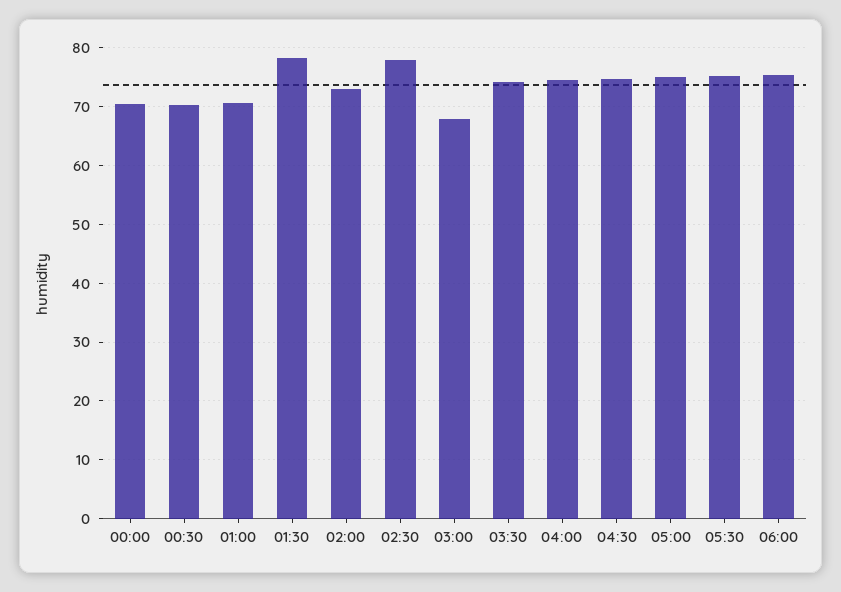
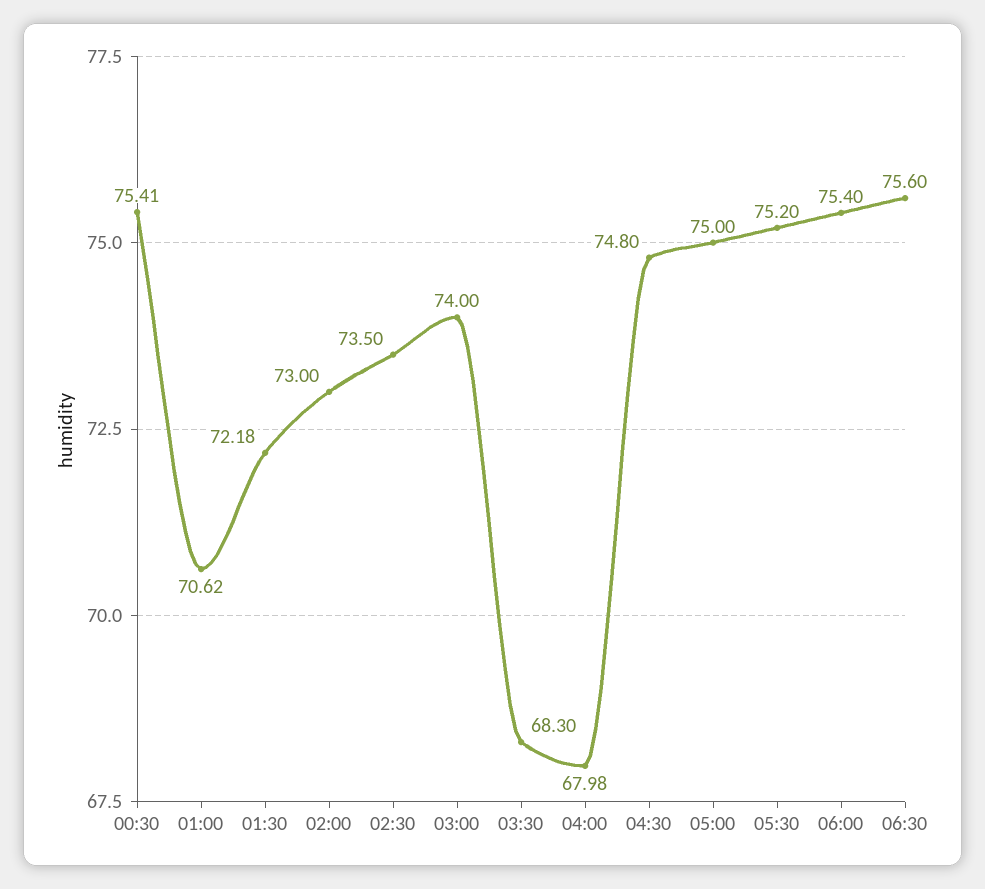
00:00: 70 -> none
00:30: 70 -> 75.41
01:30: 78 -> 72.18
02:30: 78 -> 73.5
03:00: 68 -> 74
03:30: 74 -> 68.3
04:00: 74 -> 67.98
06:30: none -> 75.6

